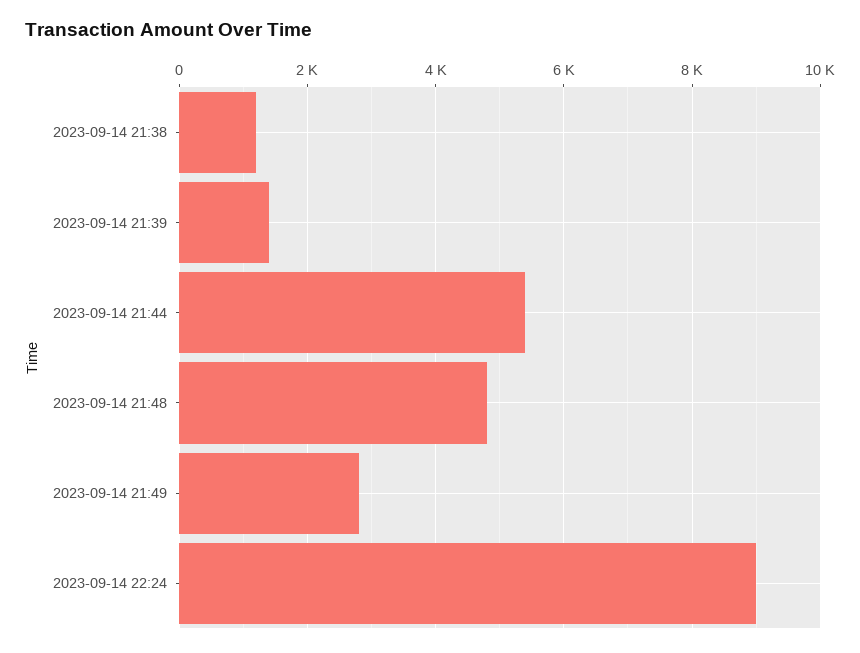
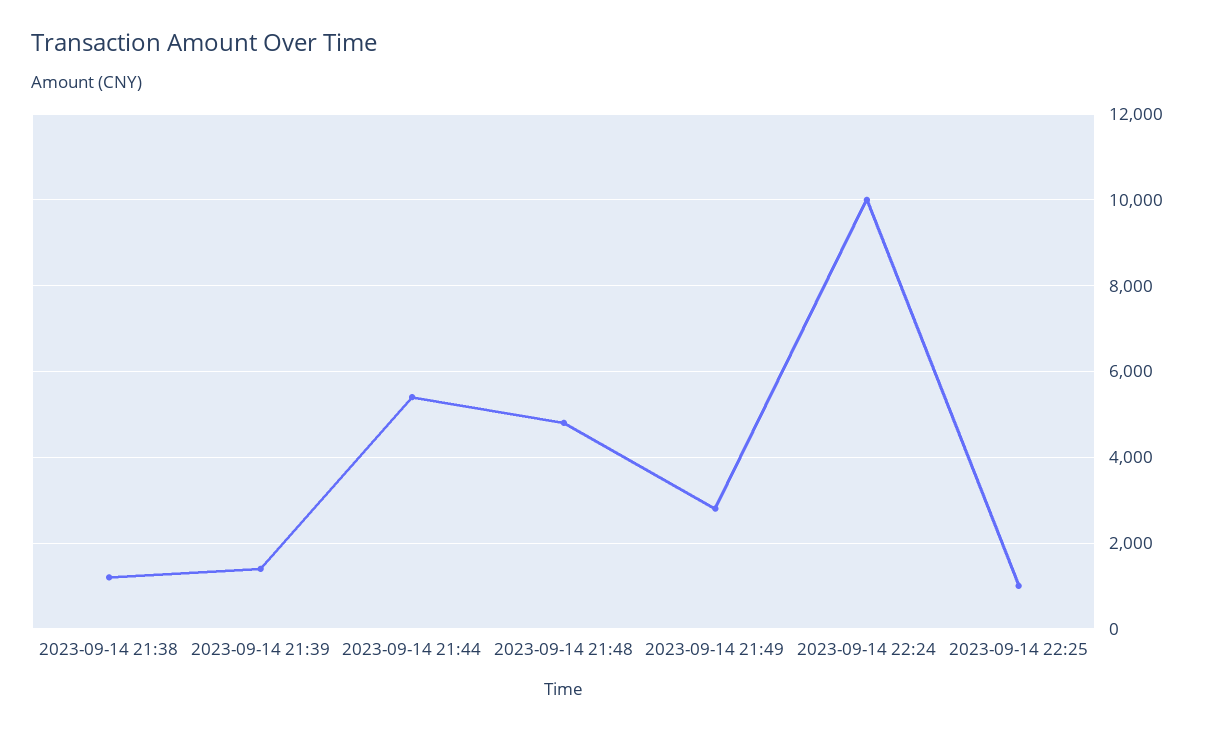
2023-09-14 22:24: 9000 -> 10000
2023-09-14 22:25: none -> 1000

